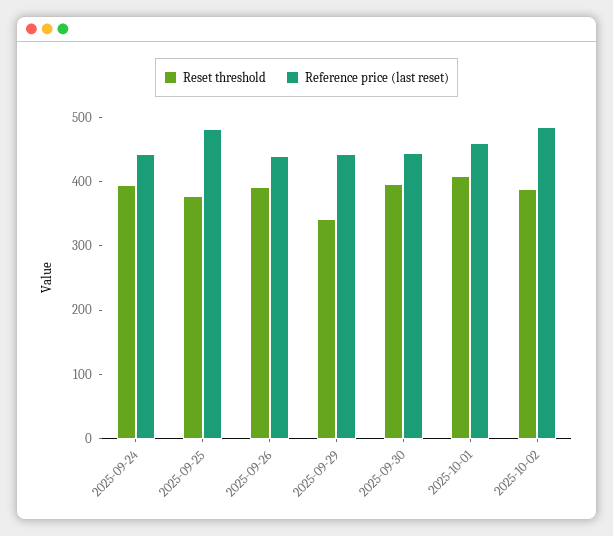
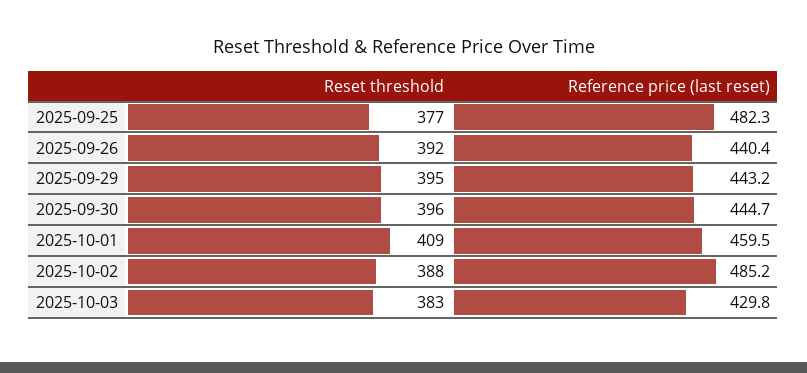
Reset threshold, 2025-09-24: 400 -> none
Reference price (last reset), 2025-09-24: 440 -> none
Reset threshold, 2025-09-29: 340 -> 395
Reset threshold, 2025-10-03: none -> 383
Reference price (last reset), 2025-10-03: none -> 429.8

